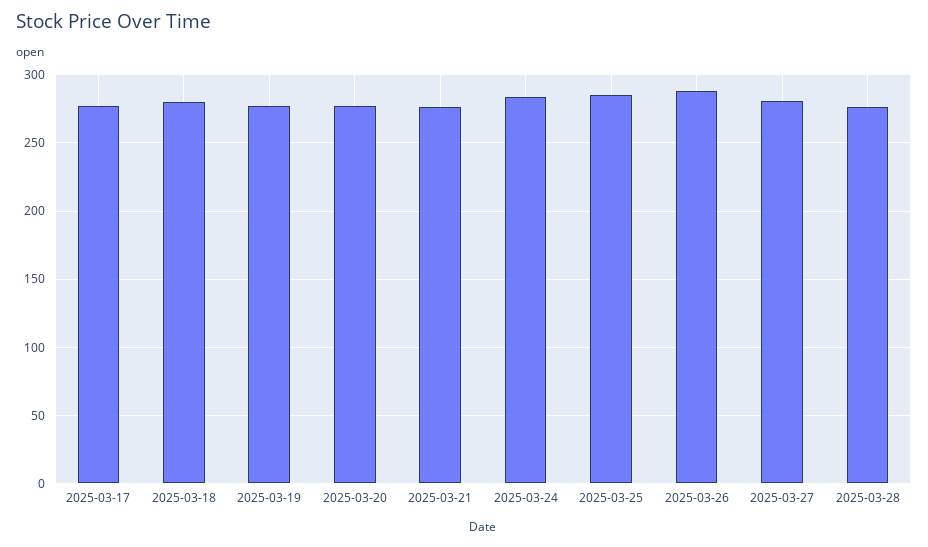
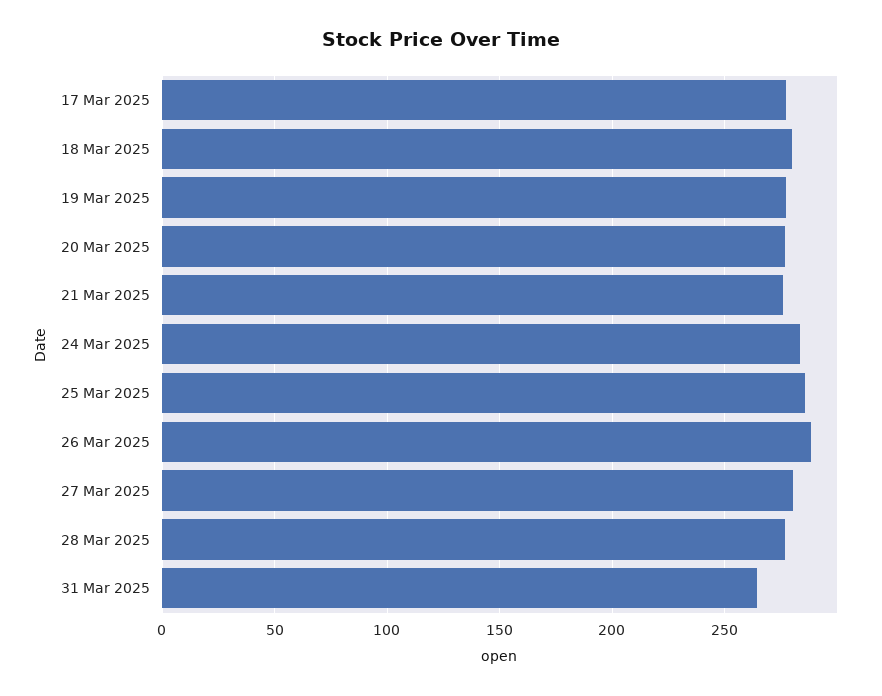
31 Mar 2025: none -> 265

